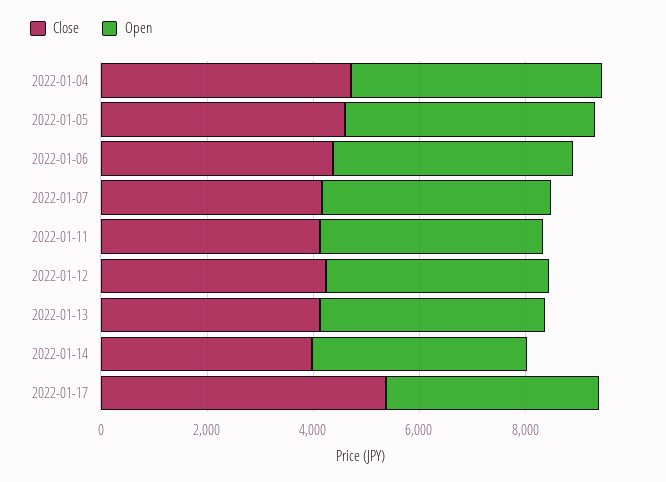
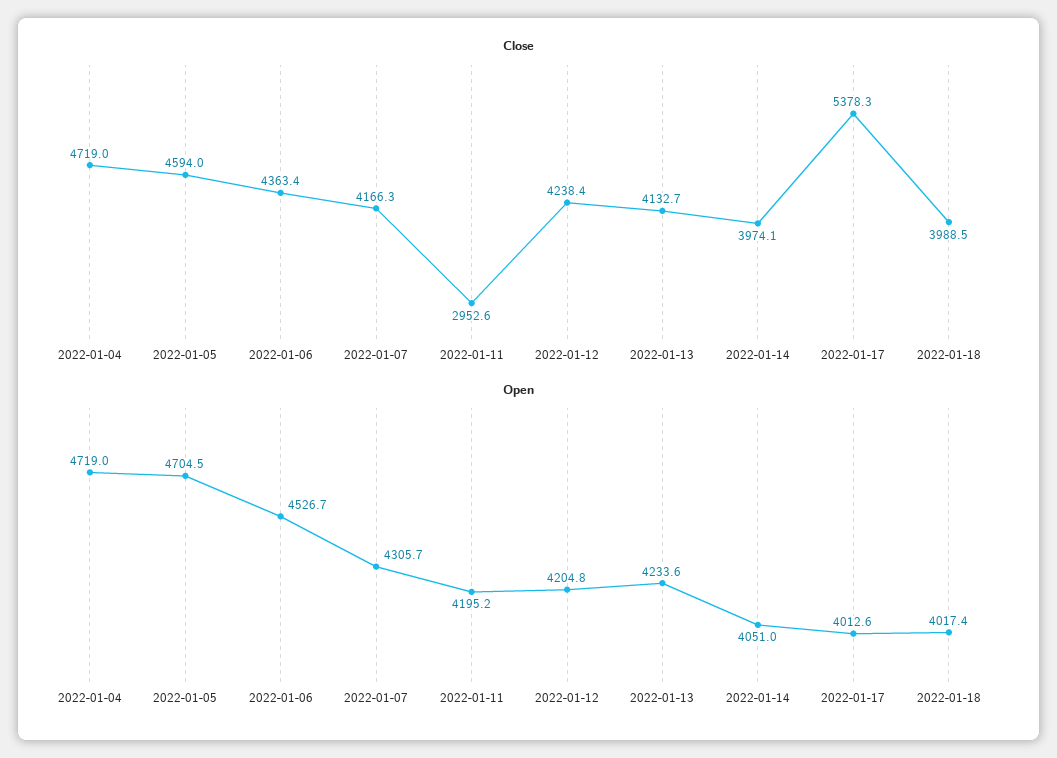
Close, 2022-01-11: 4000 -> 2952.6
Close, 2022-01-18: none -> 3988.5
Open, 2022-01-18: none -> 4017.4

